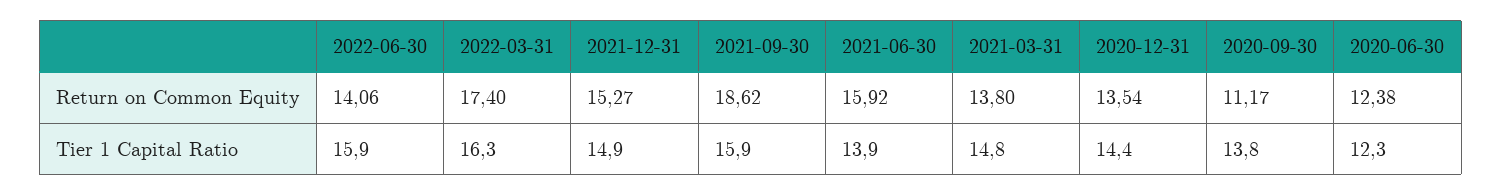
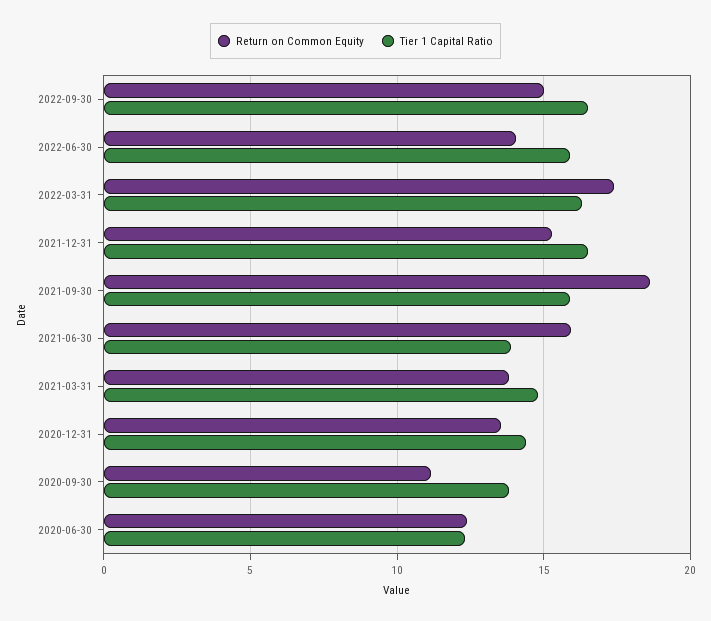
Tier 1 Capital Ratio, 2021-12-31: 14.9 -> 16.5
Return on Common Equity, 2022-09-30: none -> 15
Tier 1 Capital Ratio, 2022-09-30: none -> 16.5

